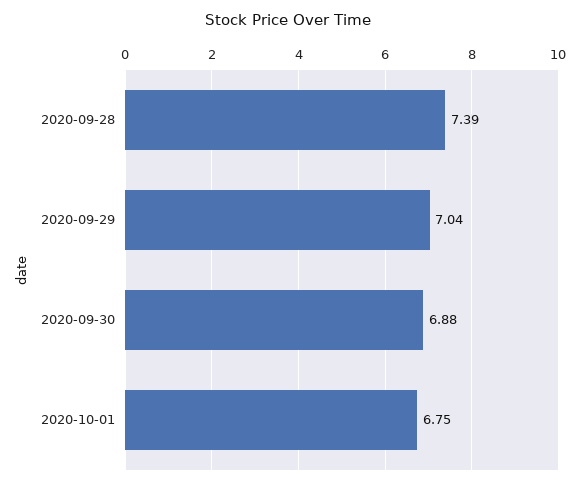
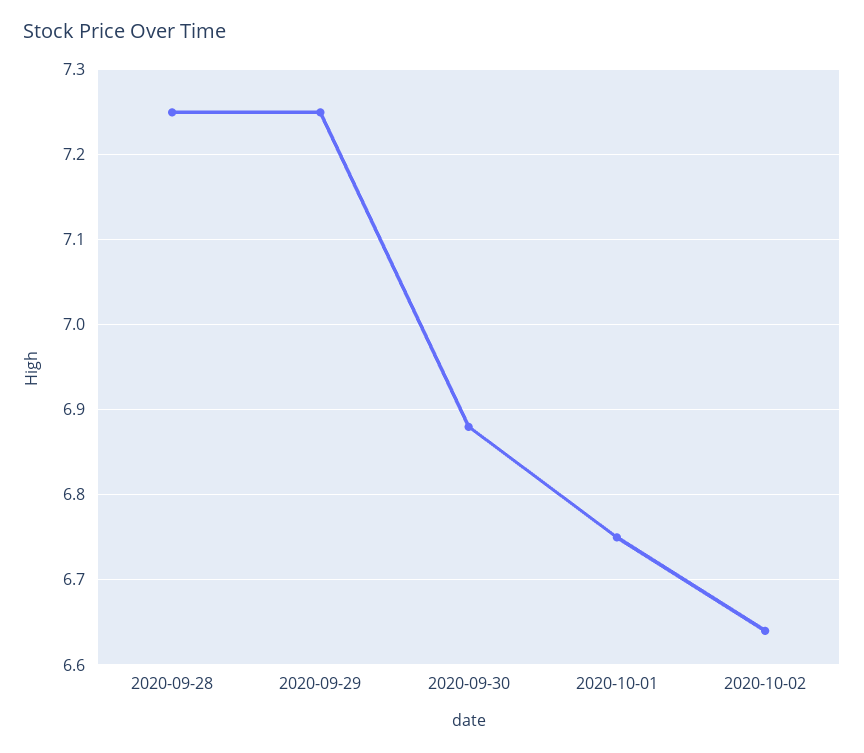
2020-09-28: 7.39 -> 7.25
2020-09-29: 7.04 -> 7.25
2020-10-02: none -> 6.64

